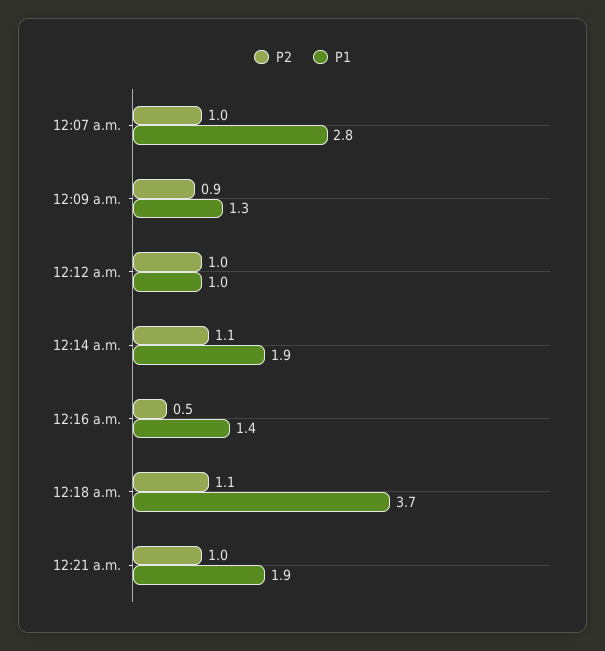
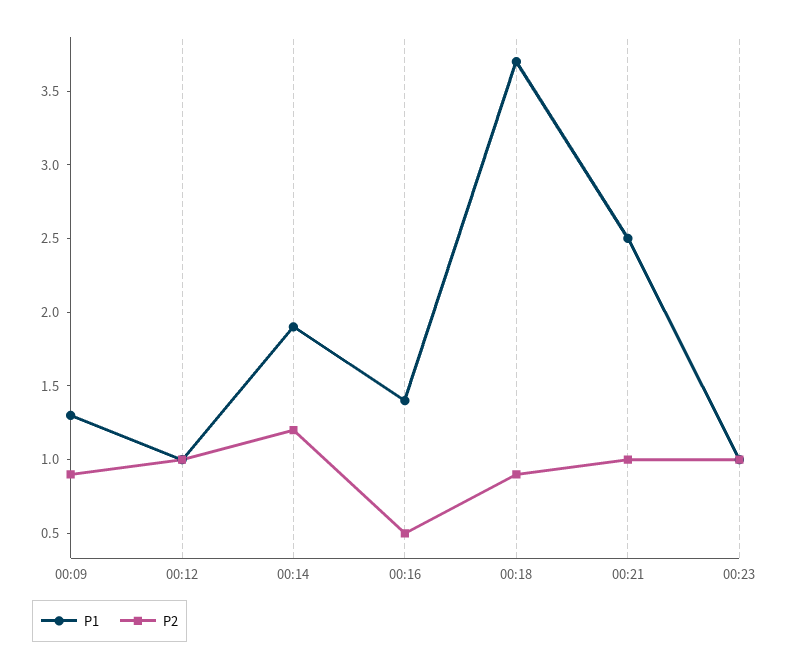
P2, 12:07 a.m.: 1 -> none
P1, 12:07 a.m.: 2.8 -> none
P2, 12:14 a.m.: 1.1 -> 1.2
P2, 12:18 a.m.: 1.1 -> 0.9
P1, 12:21 a.m.: 1.9 -> 2.5
P1, 00:23: none -> 1
P2, 00:23: none -> 1

